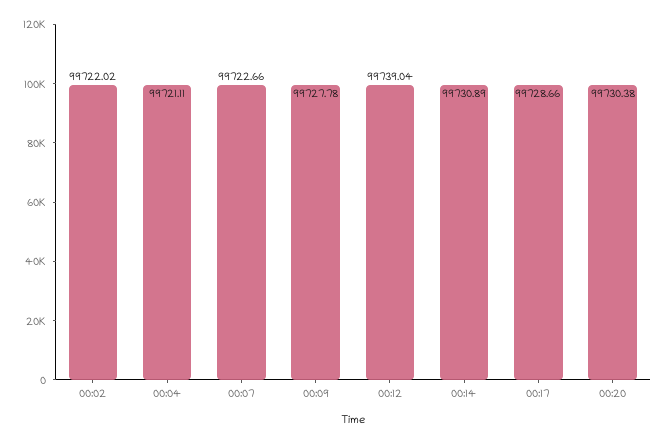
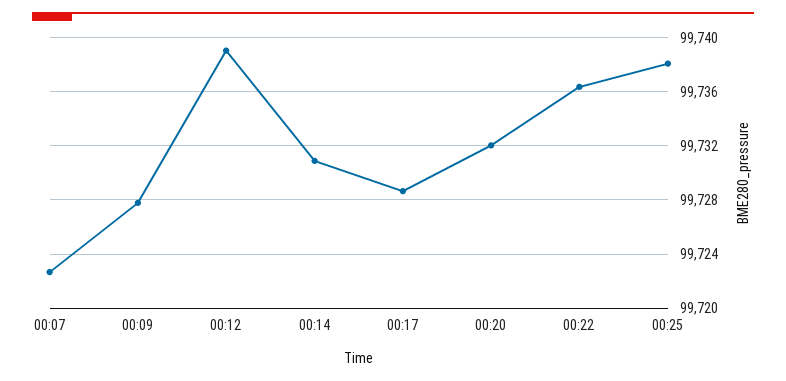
00:02: 99722.02 -> none
00:04: 99721.11 -> none
00:20: 99730.38 -> 99732
00:22: none -> 99736.5
00:25: none -> 99738

